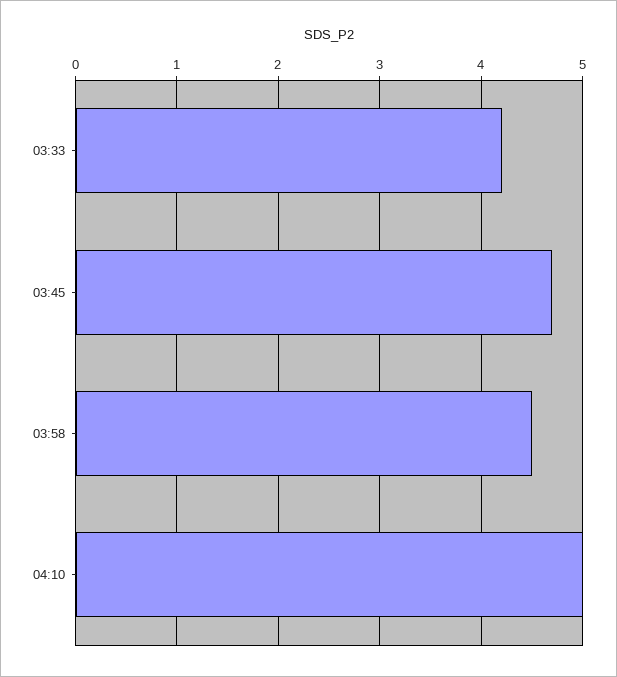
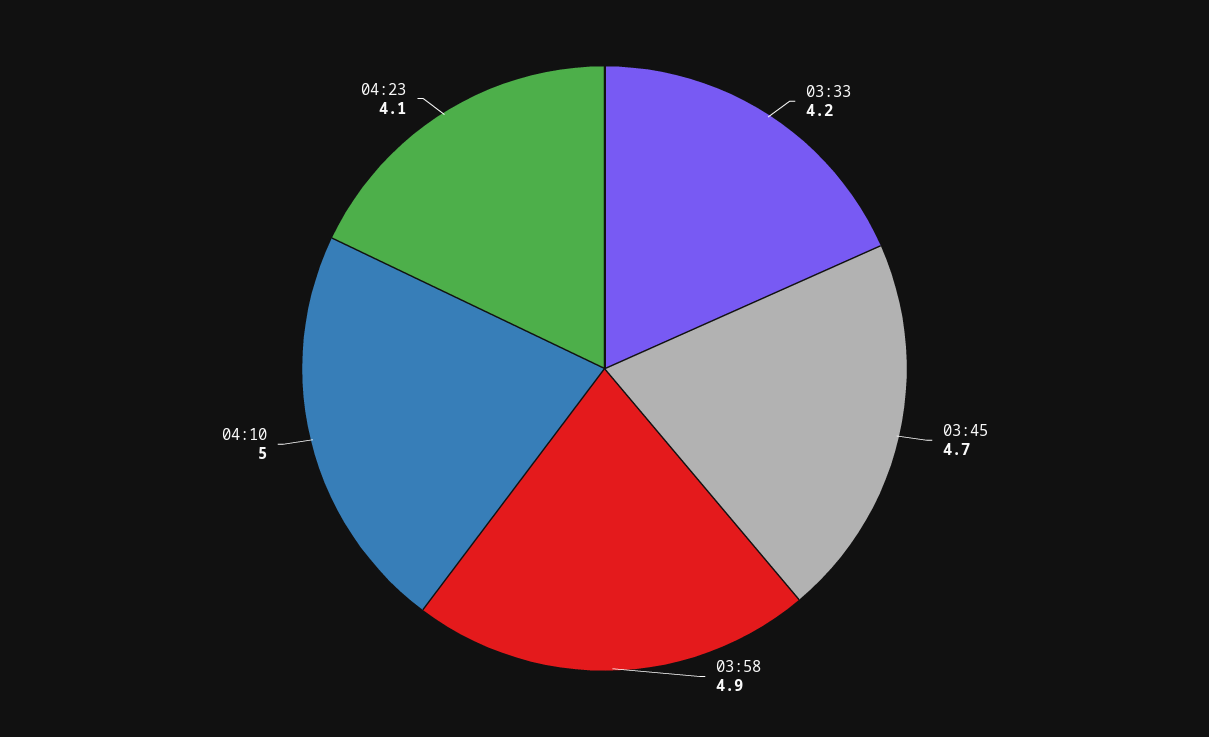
03:58: 4.5 -> 4.9
04:23: none -> 4.1

